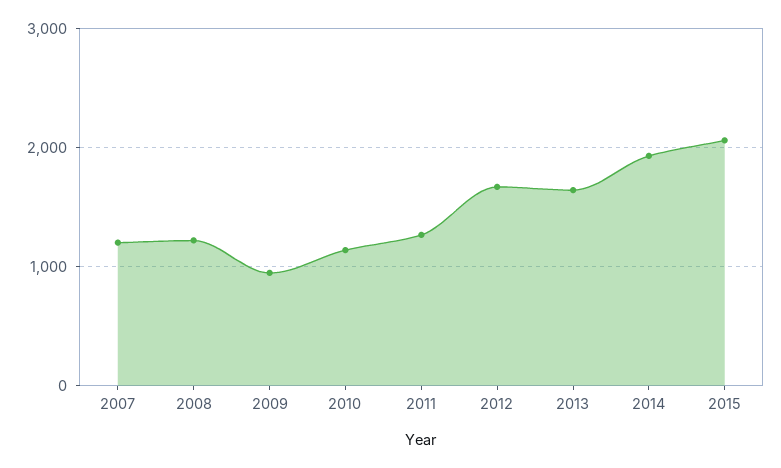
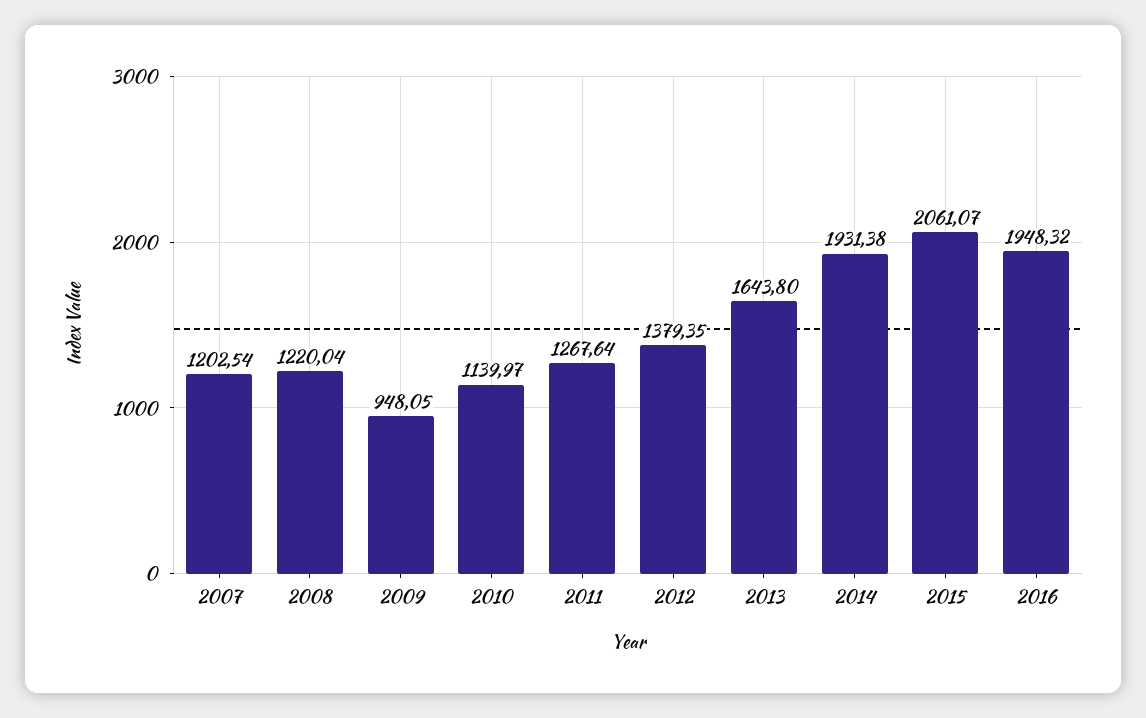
2012: 1700 -> 1379.35
2016: none -> 1948.32

